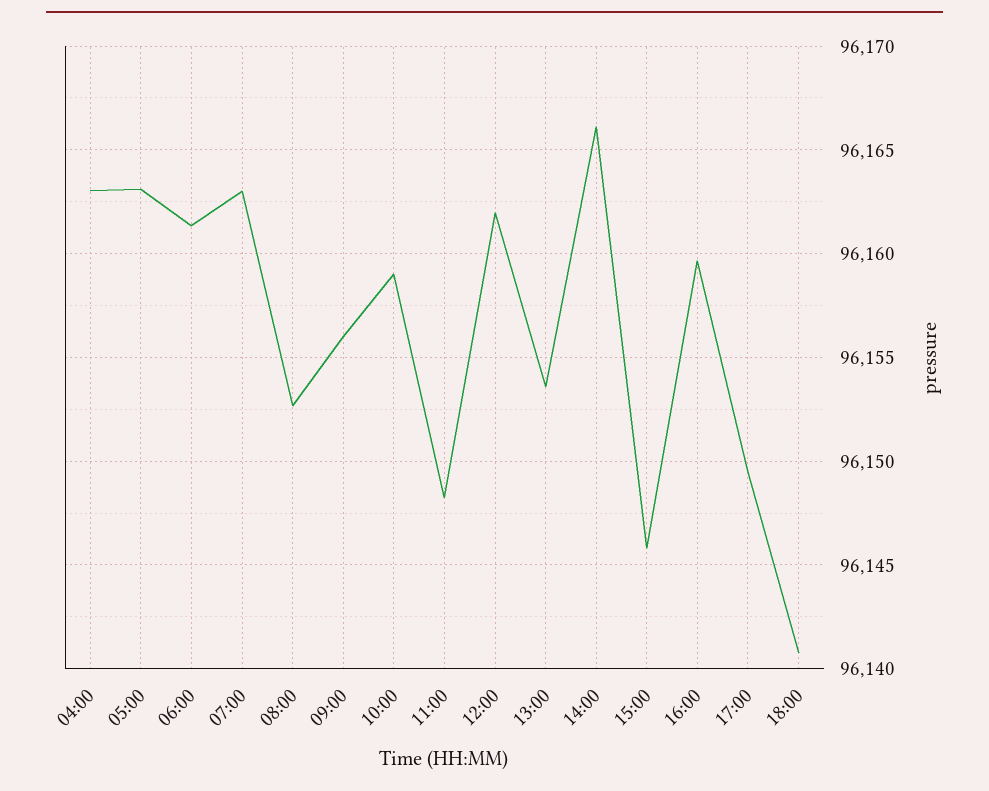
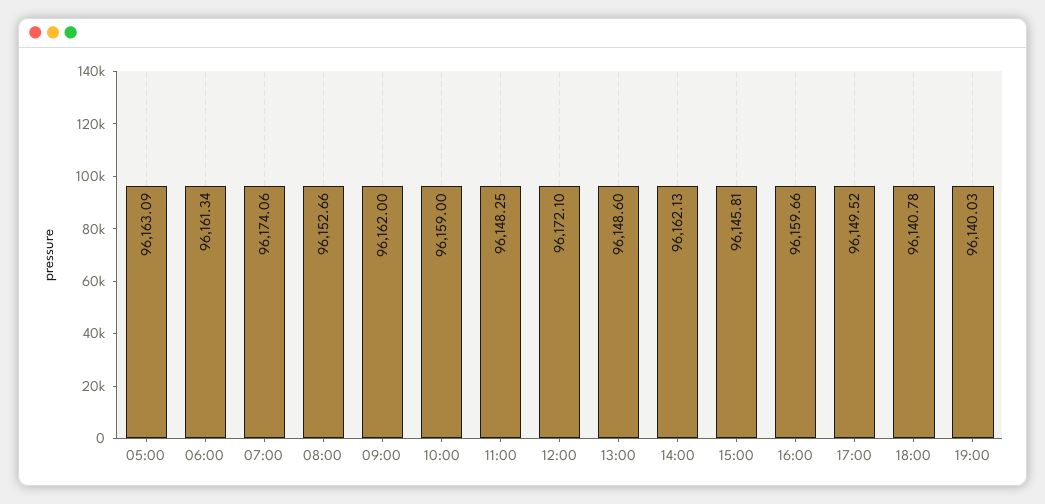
04:00: 96163 -> none
07:00: 96163 -> 96174.06
09:00: 96156 -> 96162
12:00: 96162 -> 96172.1
13:00: 96153.5 -> 96148.6
14:00: 96166 -> 96162.13
19:00: none -> 96140.03

